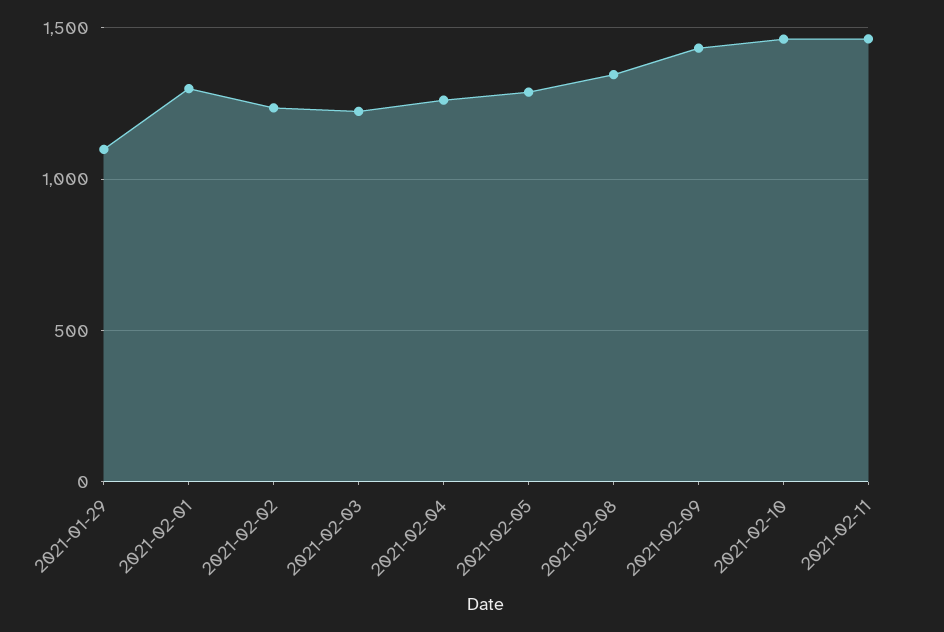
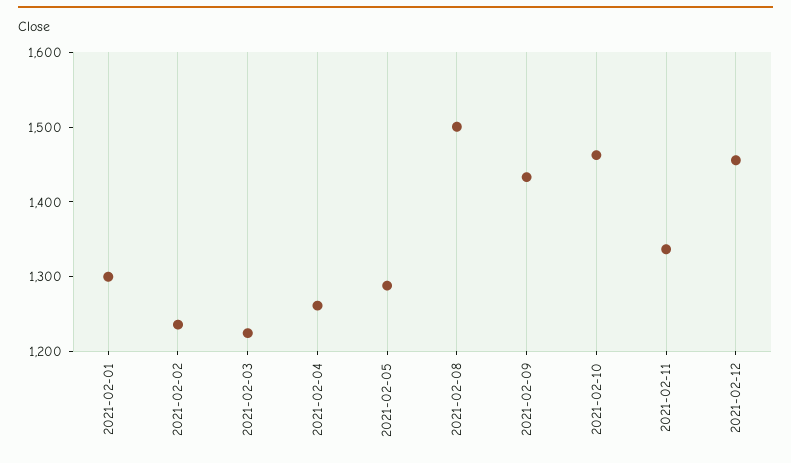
2021-01-29: 1100 -> none
2021-02-08: 1350 -> 1500
2021-02-11: 1450 -> 1340
2021-02-12: none -> 1460

